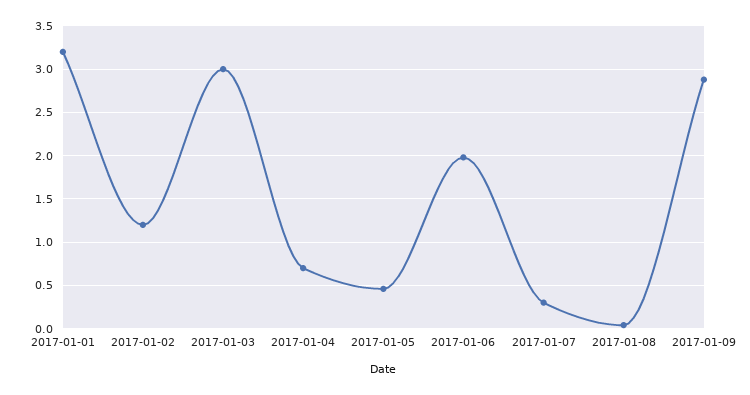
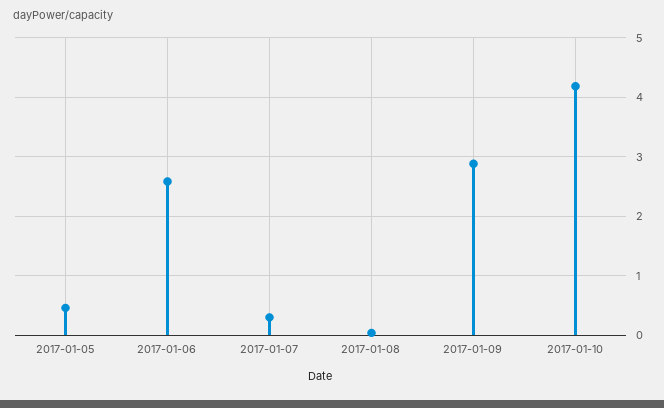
2017-01-01: 3.2 -> none
2017-01-02: 1.2 -> none
2017-01-03: 3 -> none
2017-01-04: 0.7 -> none
2017-01-06: 2 -> 2.6
2017-01-10: none -> 4.2

